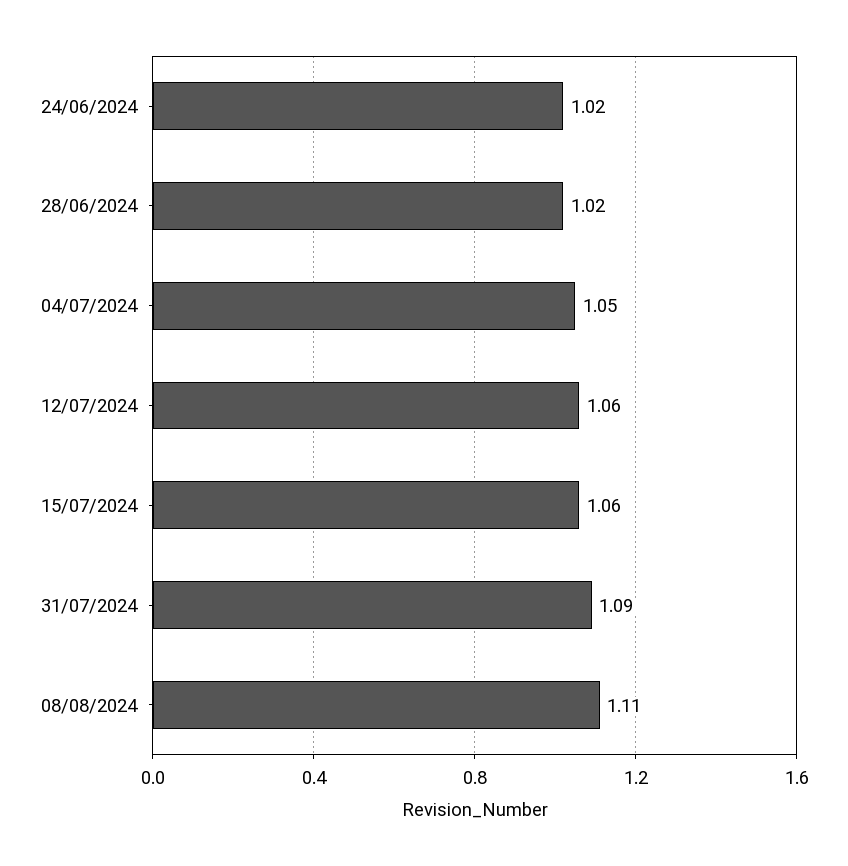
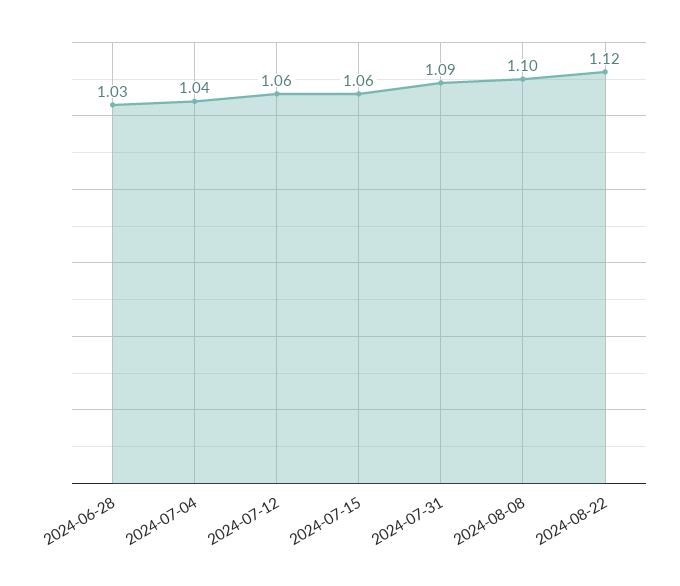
24/06/2024: 1.02 -> none
28/06/2024: 1.02 -> 1.03
04/07/2024: 1.05 -> 1.04
08/08/2024: 1.11 -> 1.1
2024-08-22: none -> 1.12

